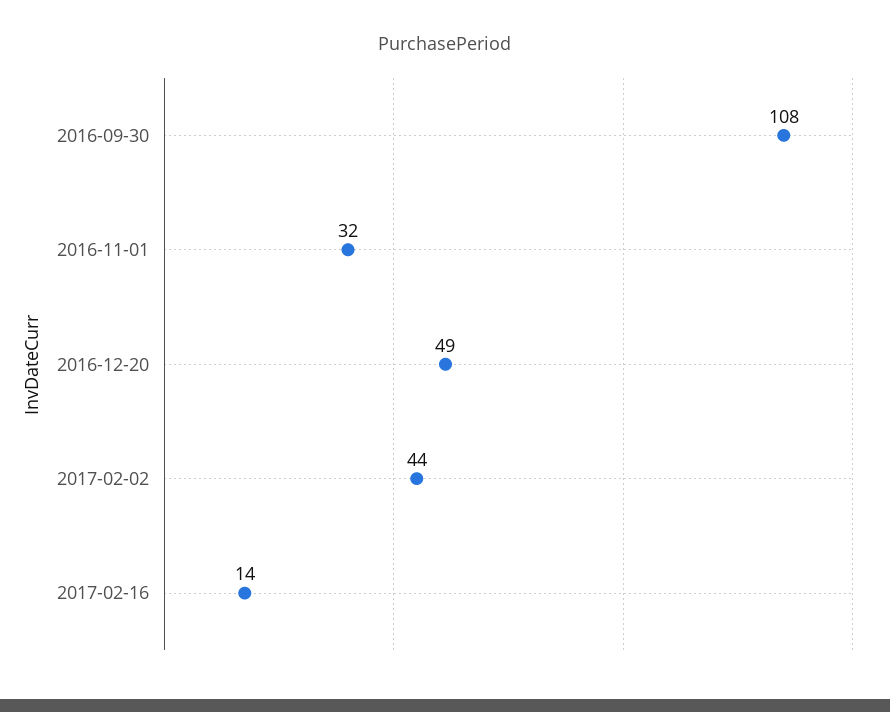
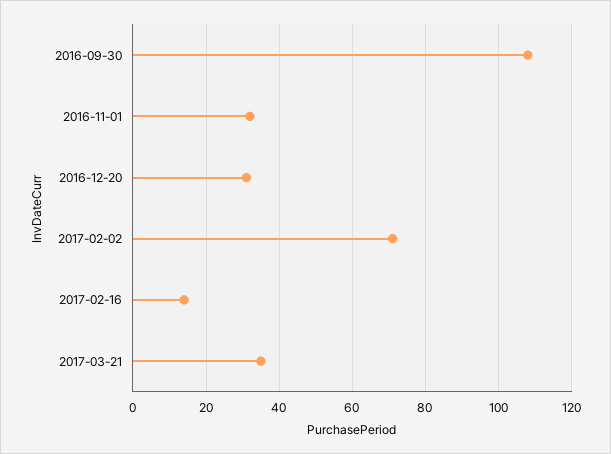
2016-12-20: 49 -> 30
2017-02-02: 44 -> 70
2017-03-21: none -> 35

